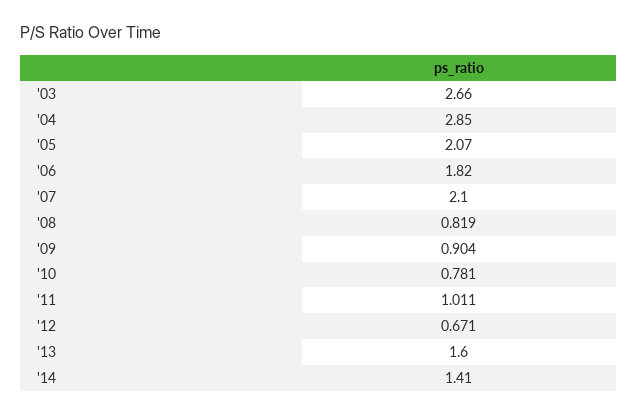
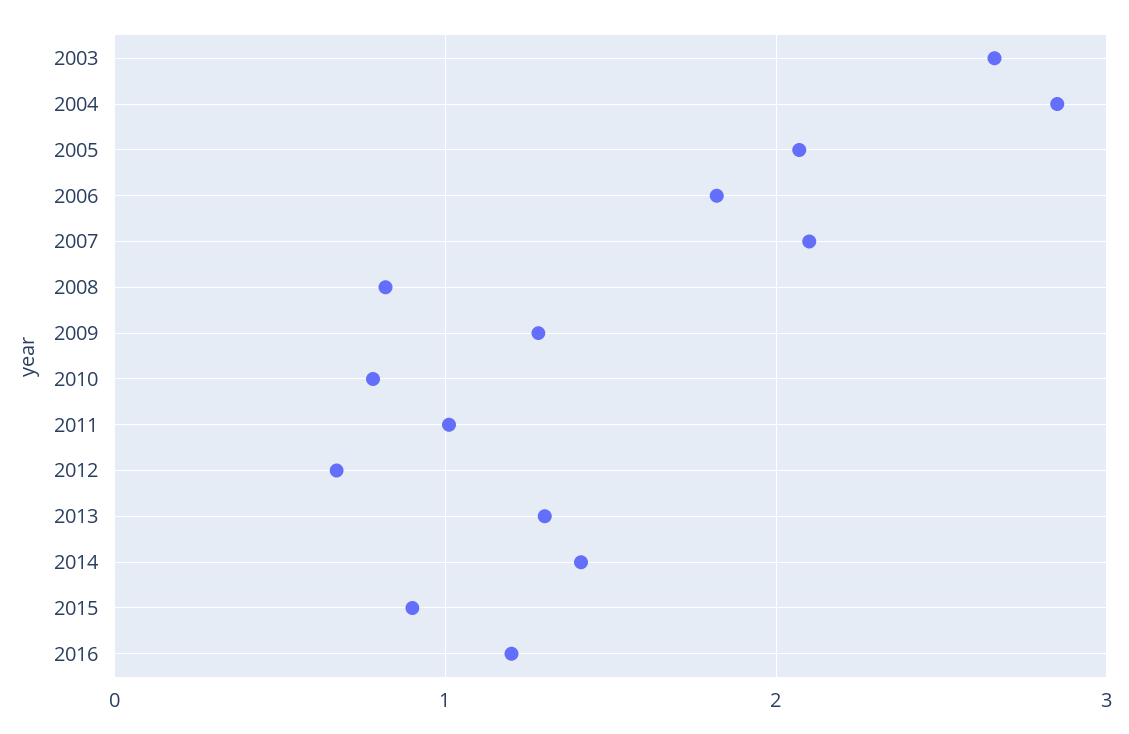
'09: 0.904 -> 1.3
'13: 1.6 -> 1.3
2015: none -> 0.9
2016: none -> 1.2

